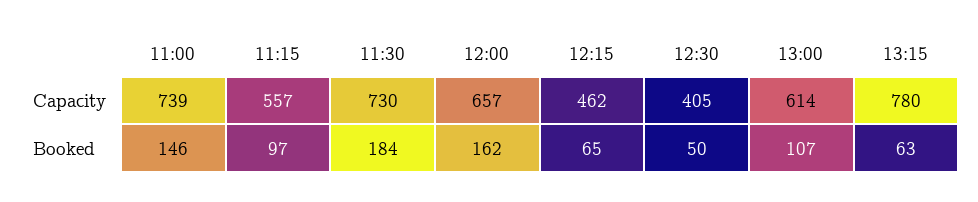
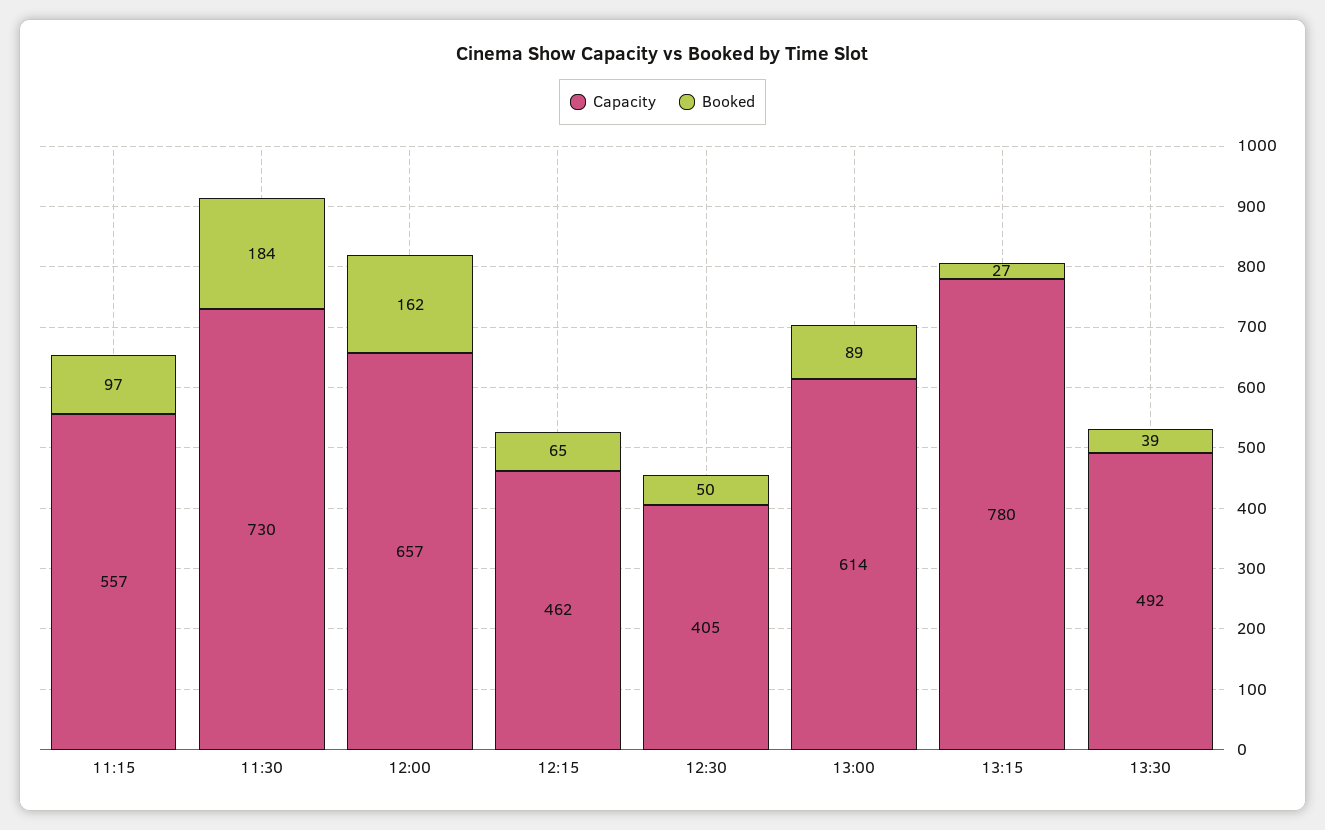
Capacity, 11:00: 739 -> none
Booked, 11:00: 146 -> none
Booked, 13:00: 107 -> 89
Booked, 13:15: 63 -> 27
Capacity, 13:30: none -> 492
Booked, 13:30: none -> 39

